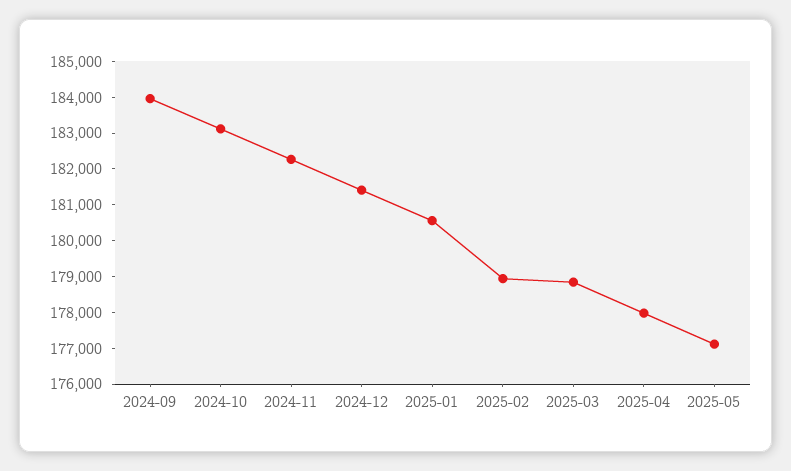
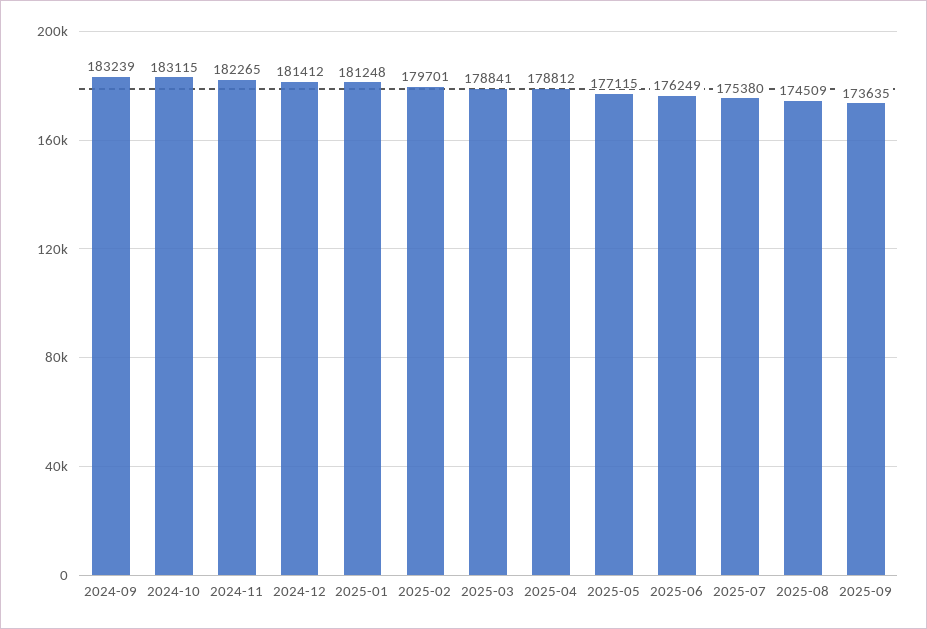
2024-09: 184000 -> 183239
2025-01: 180500 -> 181248
2025-02: 179000 -> 179701
2025-04: 178000 -> 178812
2025-06: none -> 176249
2025-07: none -> 175380
2025-08: none -> 174509
2025-09: none -> 173635

